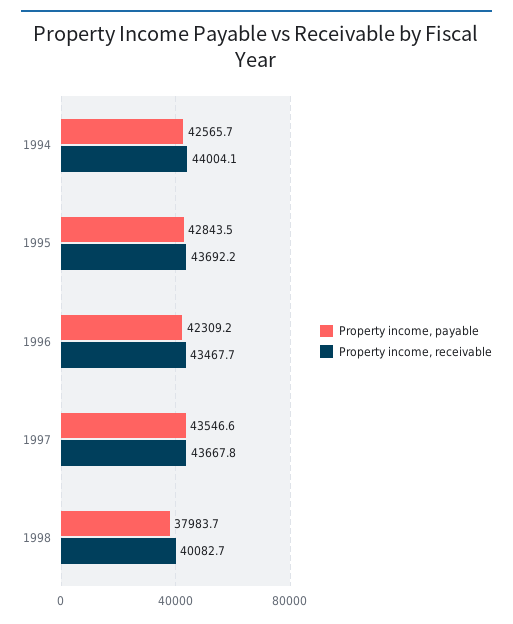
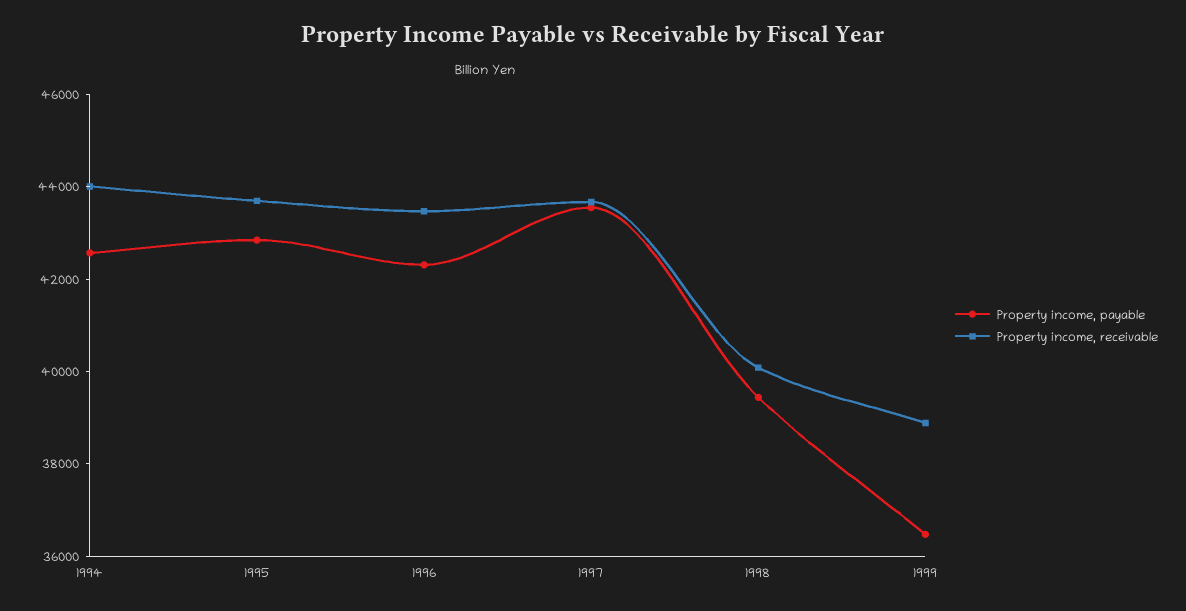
Property income, payable, 1998: 37983.7 -> 39500
Property income, payable, 1999: none -> 36500
Property income, receivable, 1999: none -> 39000

